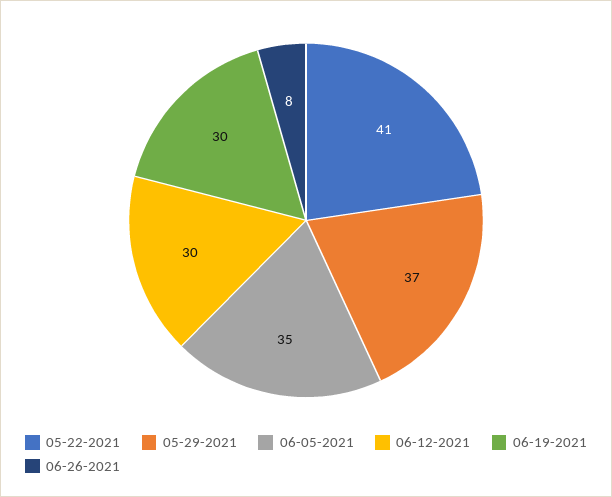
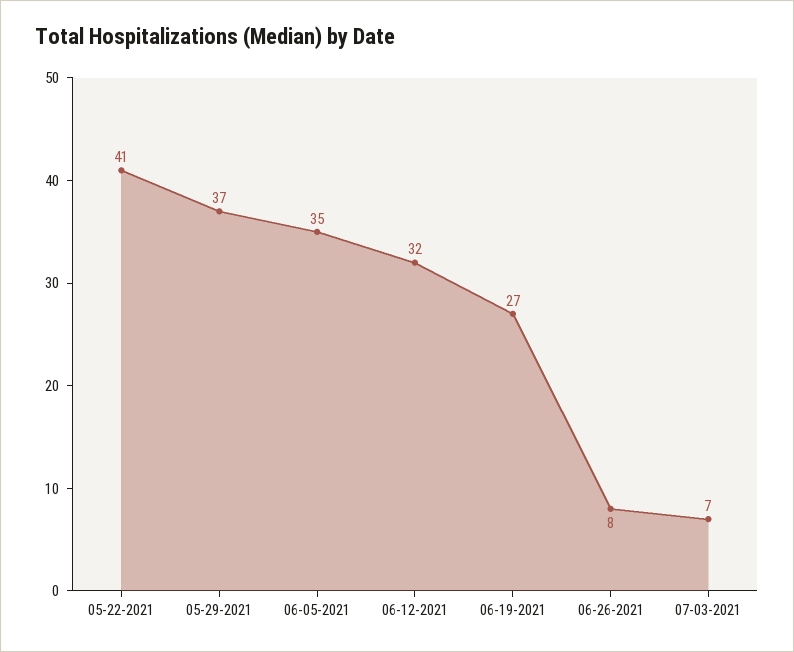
06-12-2021: 30 -> 32
06-19-2021: 30 -> 27
07-03-2021: none -> 7

